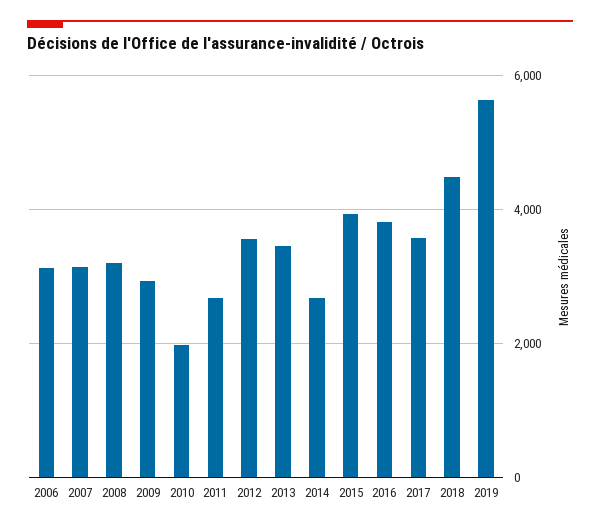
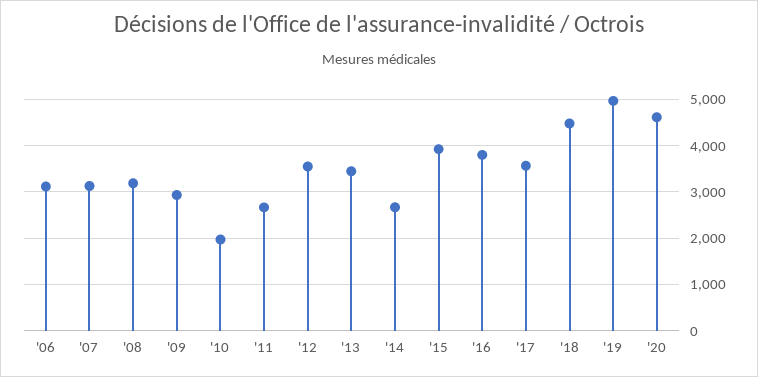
2019: 5600 -> 5000
'20: none -> 4600

